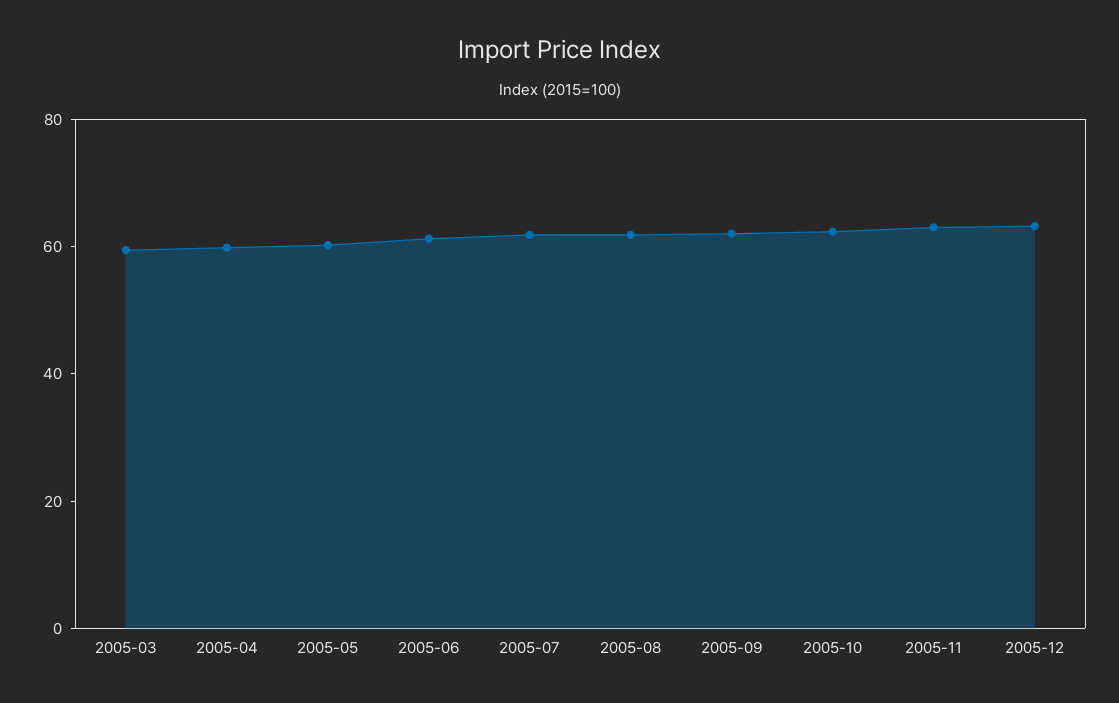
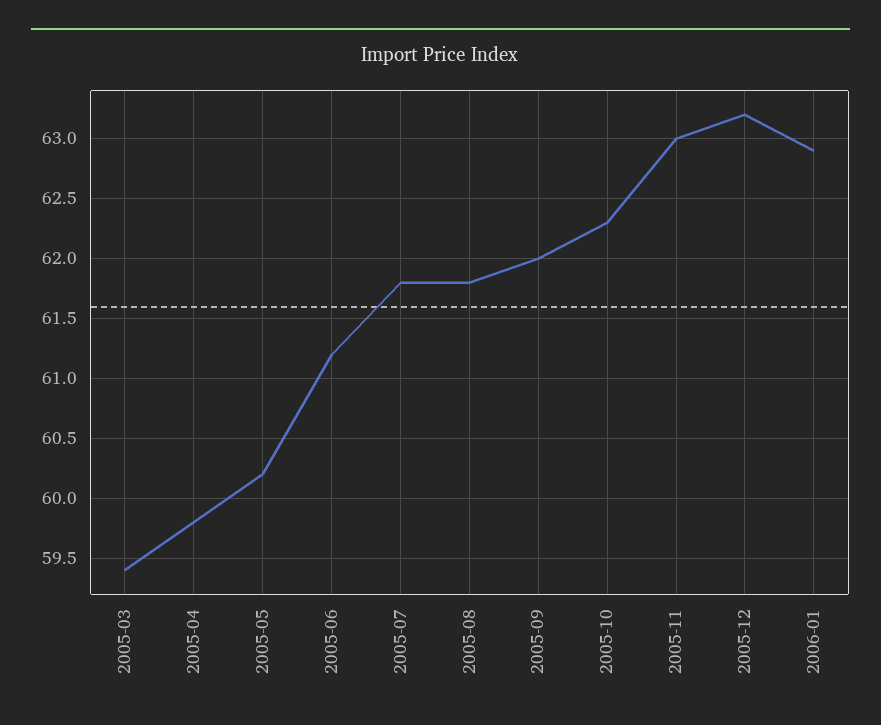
2006-01: none -> 62.9

